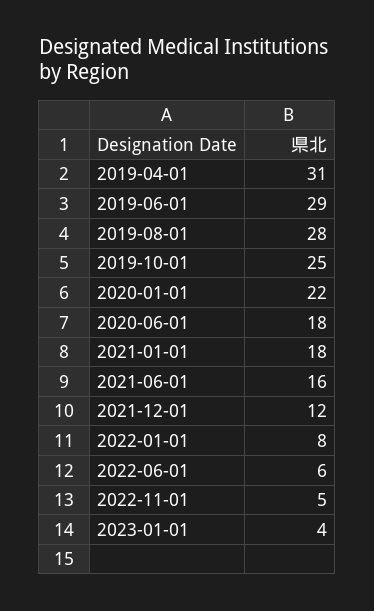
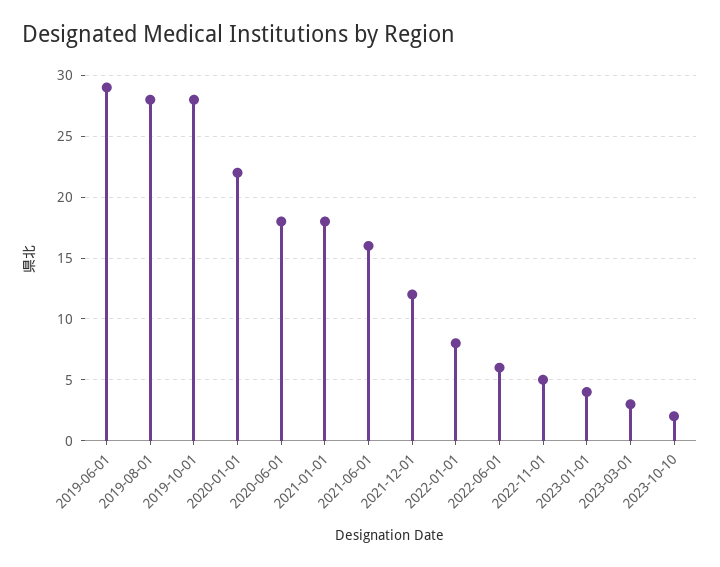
2019-04-01: 31 -> none
2019-10-01: 25 -> 28
2023-03-01: none -> 3
2023-10-10: none -> 2

